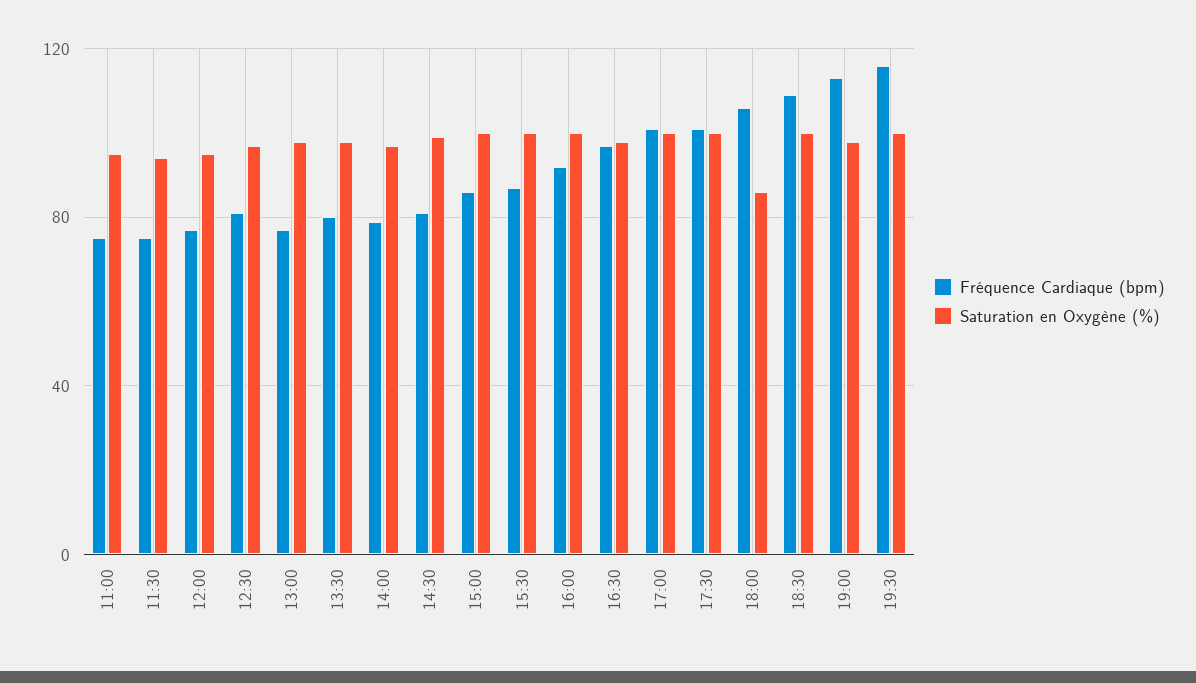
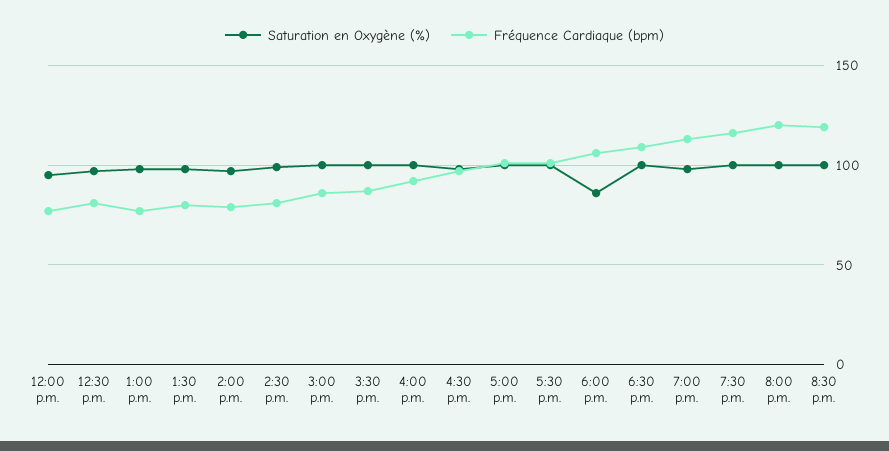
Fréquence Cardiaque (bpm), 11:00: 75 -> none
Saturation en Oxygène (%), 11:00: 95 -> none
Fréquence Cardiaque (bpm), 11:30: 75 -> none
Saturation en Oxygène (%), 11:30: 95 -> none
Saturation en Oxygène (%), 8:00 p.m.: none -> 100
Fréquence Cardiaque (bpm), 8:00 p.m.: none -> 120
Saturation en Oxygène (%), 8:30 p.m.: none -> 100
Fréquence Cardiaque (bpm), 8:30 p.m.: none -> 120

